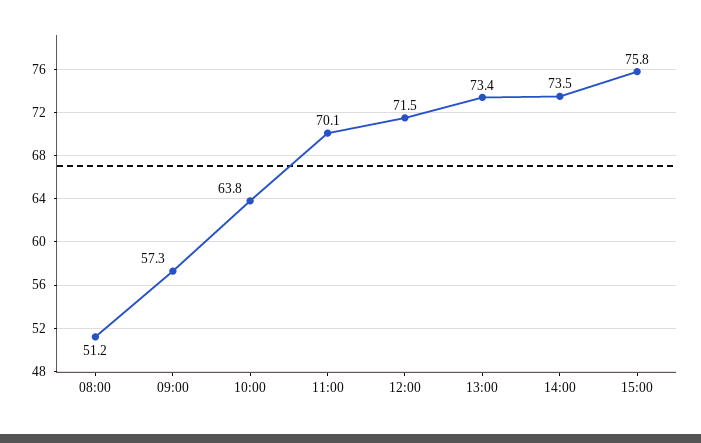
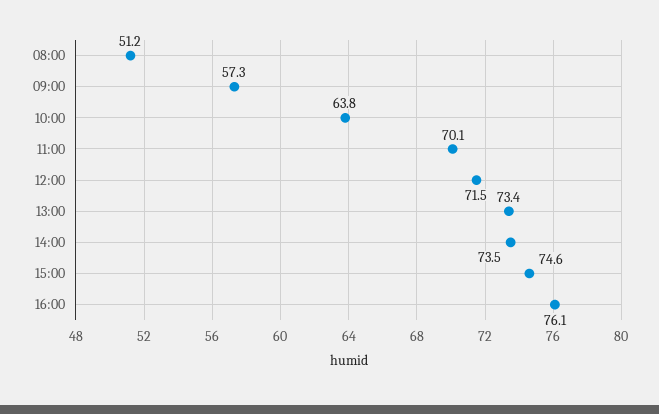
15:00: 75.8 -> 74.6
16:00: none -> 76.1

